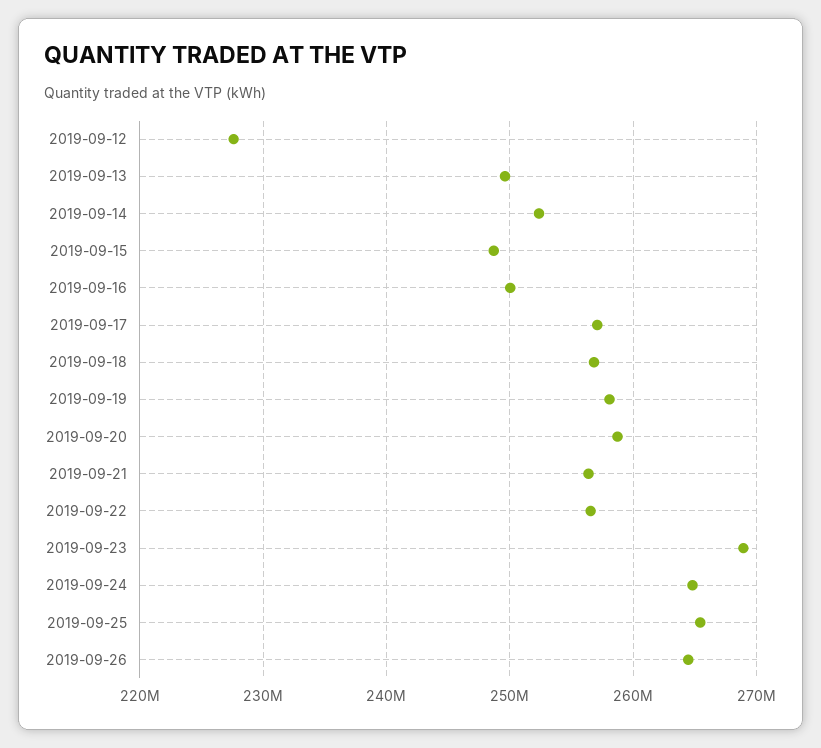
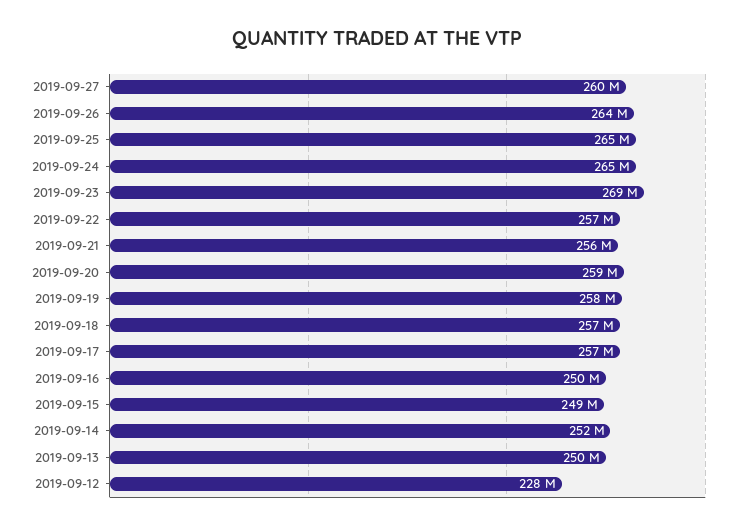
2019-09-27: none -> 260000000

